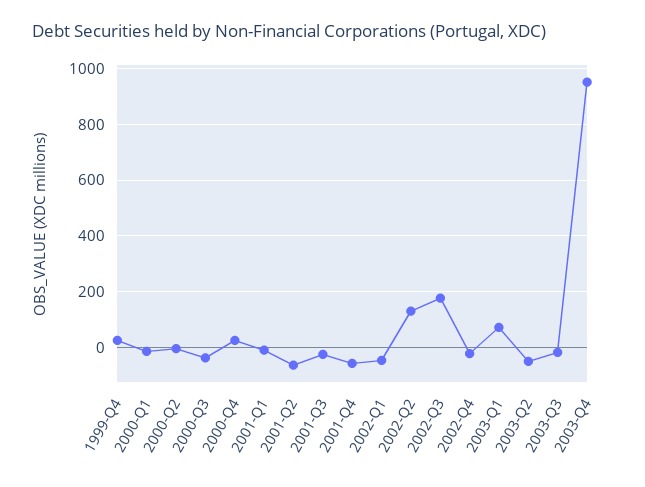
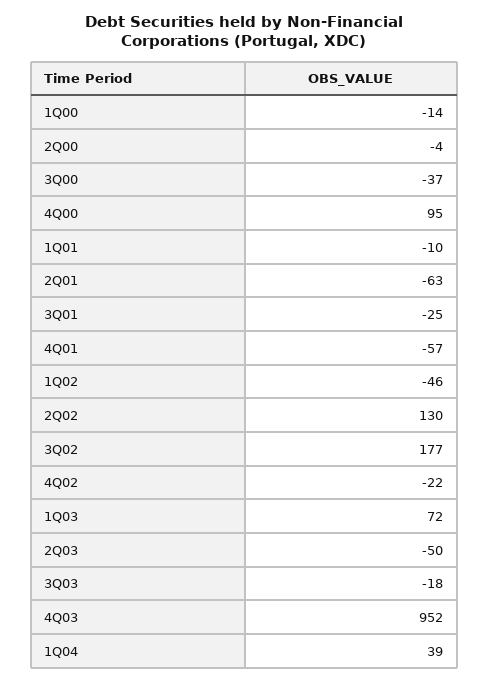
1999-Q4: 25 -> none
2000-Q4: 25 -> 95
1Q04: none -> 39

